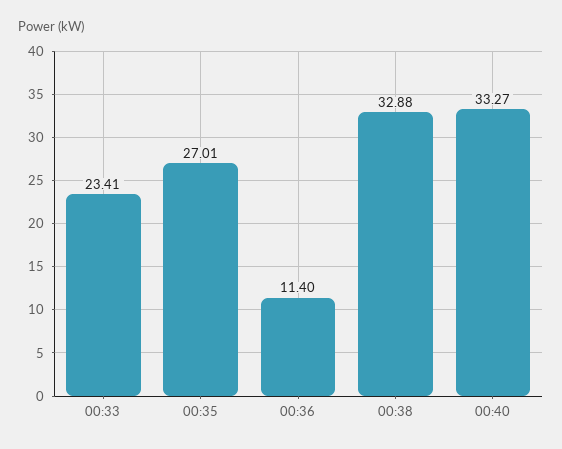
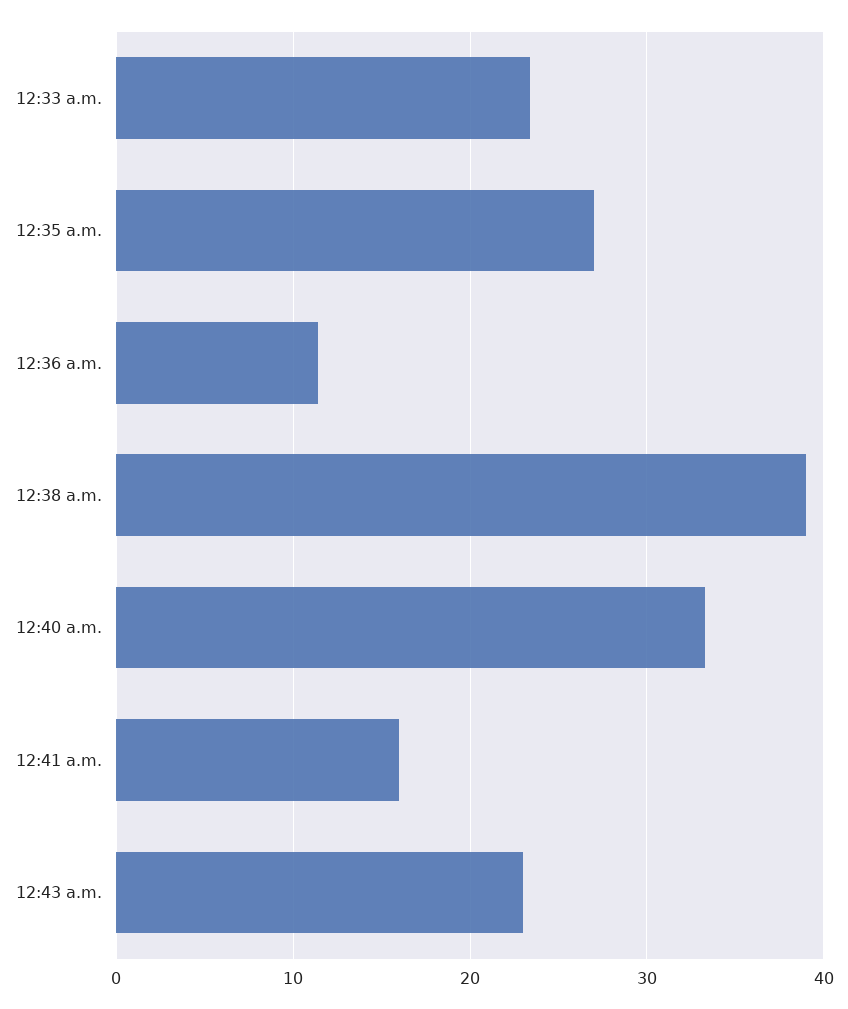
00:38: 32.88 -> 39
12:41 a.m.: none -> 16
12:43 a.m.: none -> 23

